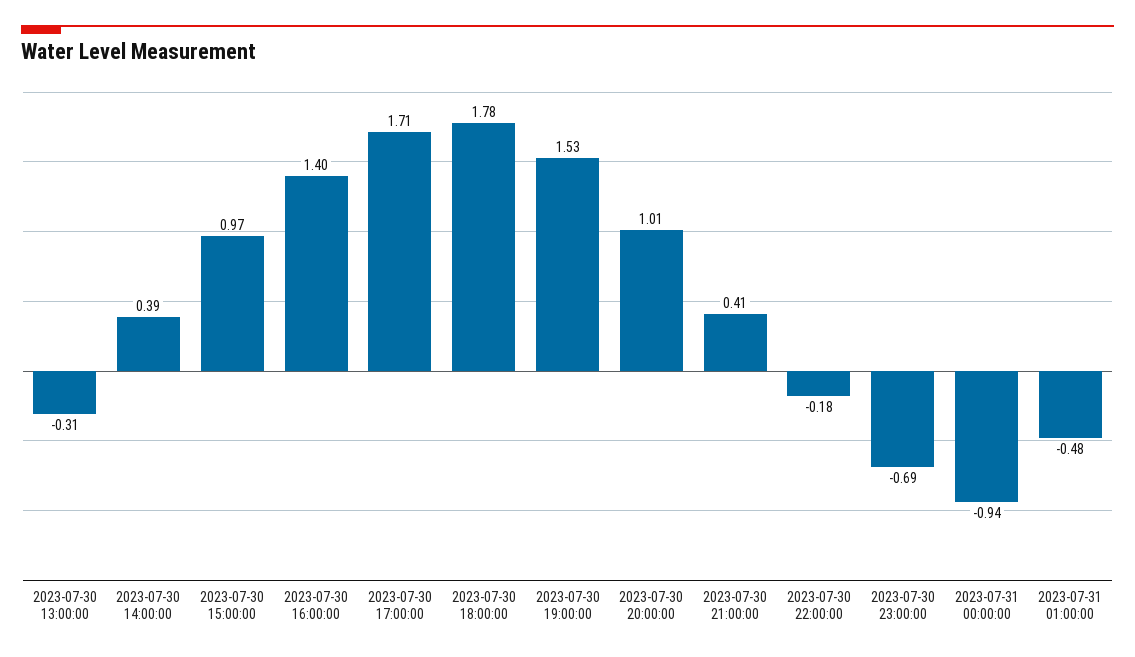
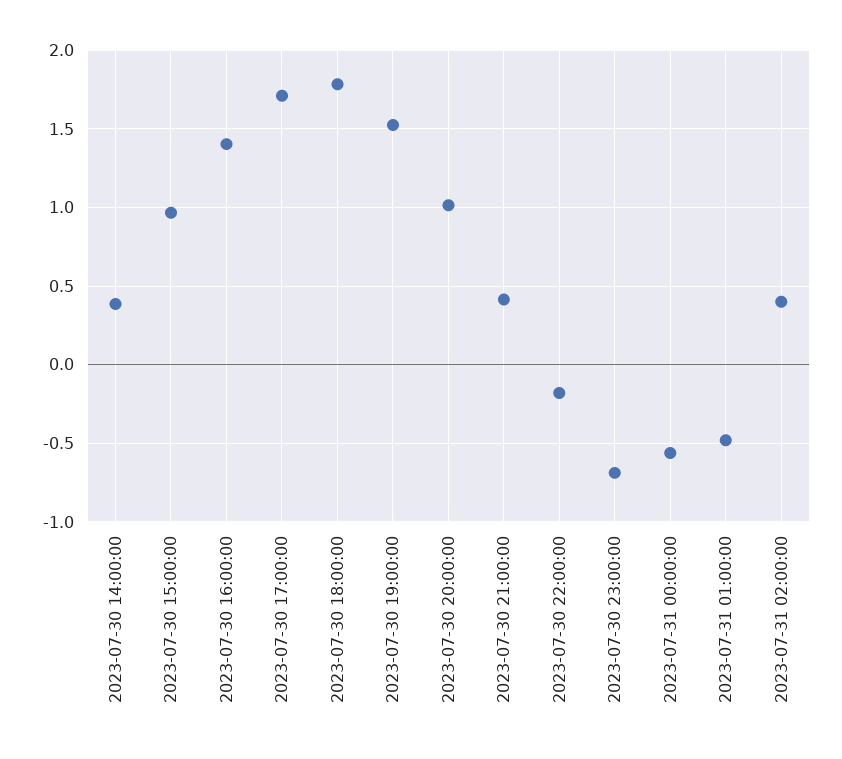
2023-07-30 13:00:00: -0.31 -> none
2023-07-31 00:00:00: -0.94 -> -0.55
2023-07-31 02:00:00: none -> 0.4

